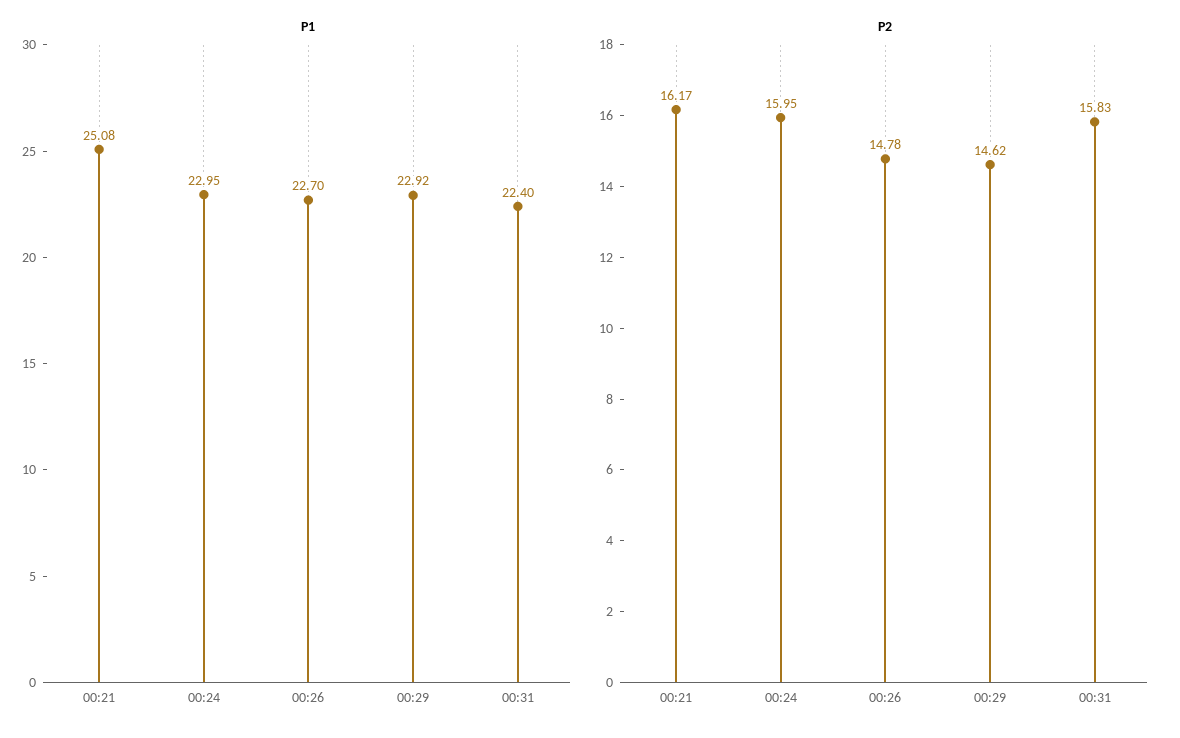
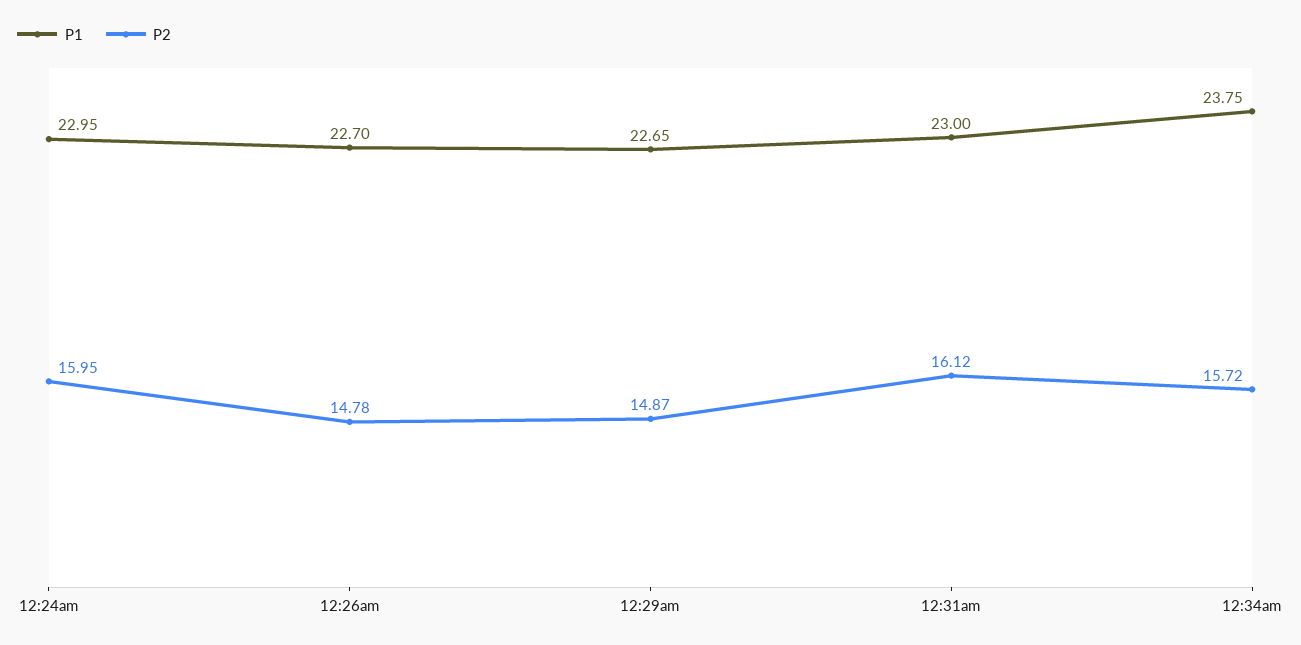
P1, 00:21: 25.08 -> none
P1, 00:29: 22.92 -> 22.65
P1, 00:31: 22.4 -> 23
P2, 00:21: 16.17 -> none
P2, 00:29: 14.62 -> 14.87
P2, 00:31: 15.83 -> 16.12
P1, 12:34am: none -> 23.75
P2, 12:34am: none -> 15.72

